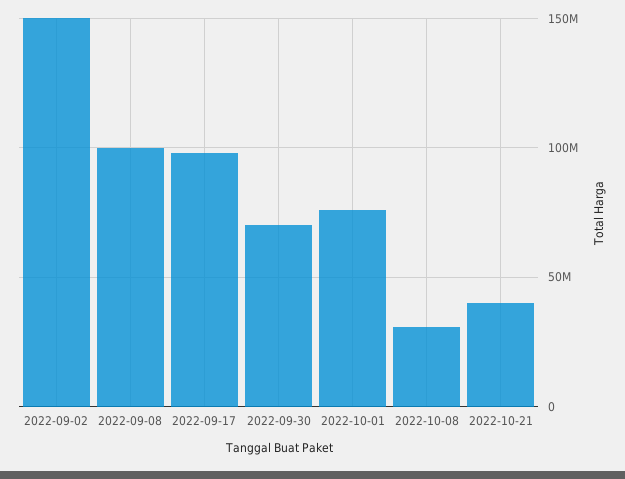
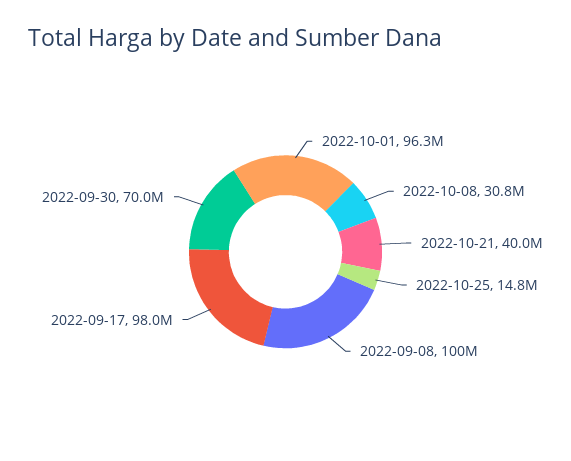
2022-09-02: 150000000 -> none
2022-10-01: 75000000 -> 96300000
2022-10-25: none -> 14800000

